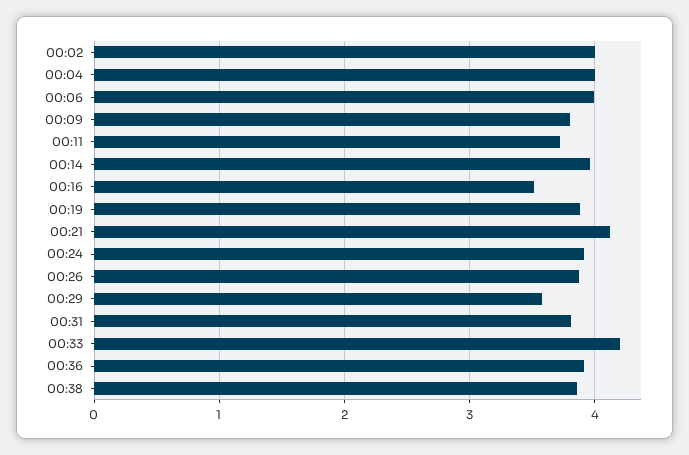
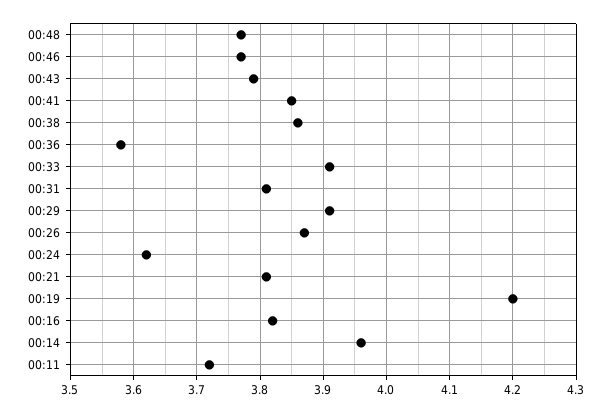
00:02: 4 -> none
00:04: 4 -> none
00:06: 4 -> none
00:09: 3.8 -> none
00:16: 3.5 -> 3.82
00:19: 3.9 -> 4.2
00:21: 4.1 -> 3.81
00:24: 3.9 -> 3.62
00:29: 3.6 -> 3.91
00:33: 4.2 -> 3.91
00:36: 3.9 -> 3.58
00:48: none -> 3.77
00:46: none -> 3.77
00:43: none -> 3.79
00:41: none -> 3.85

